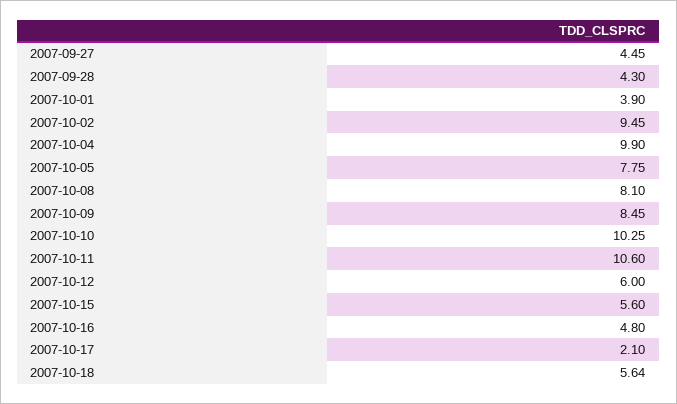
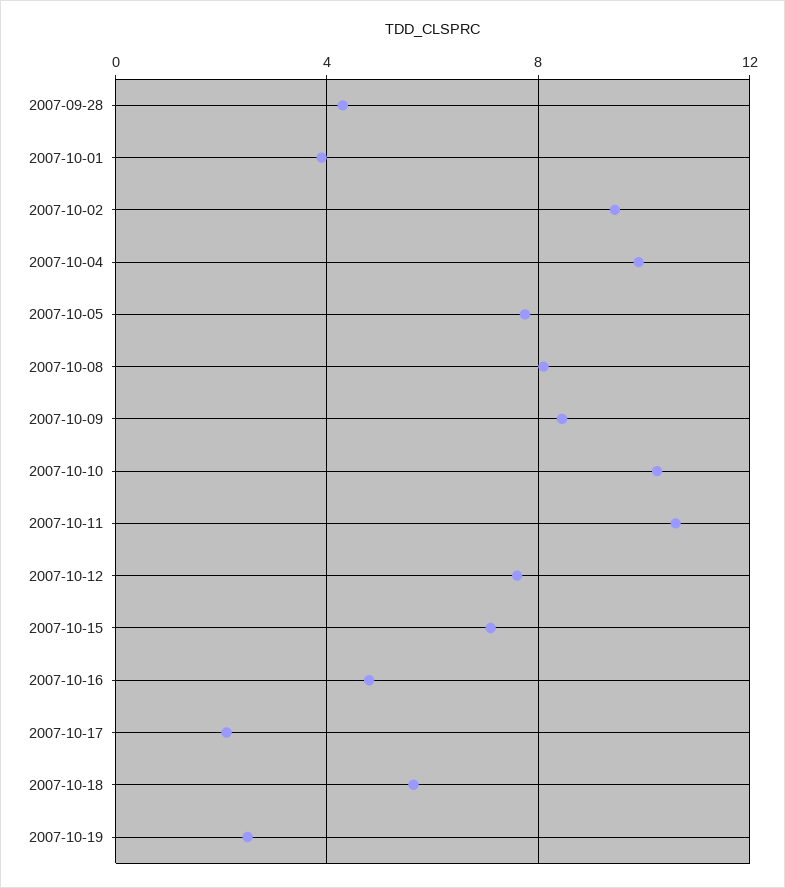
2007-09-27: 4.45 -> none
2007-10-12: 6 -> 7.5
2007-10-15: 5.6 -> 7
2007-10-19: none -> 2.5

